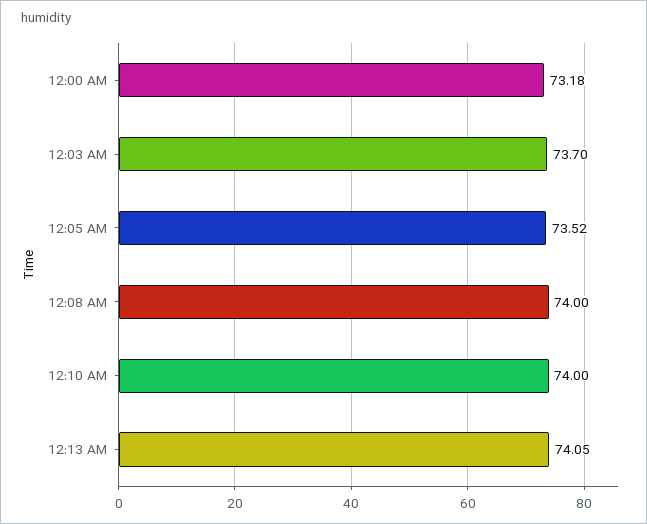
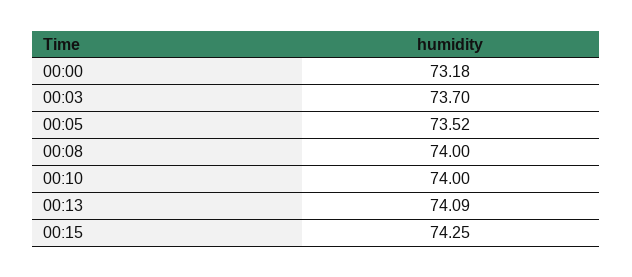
12:13 AM: 74.05 -> 74.09
00:15: none -> 74.25

